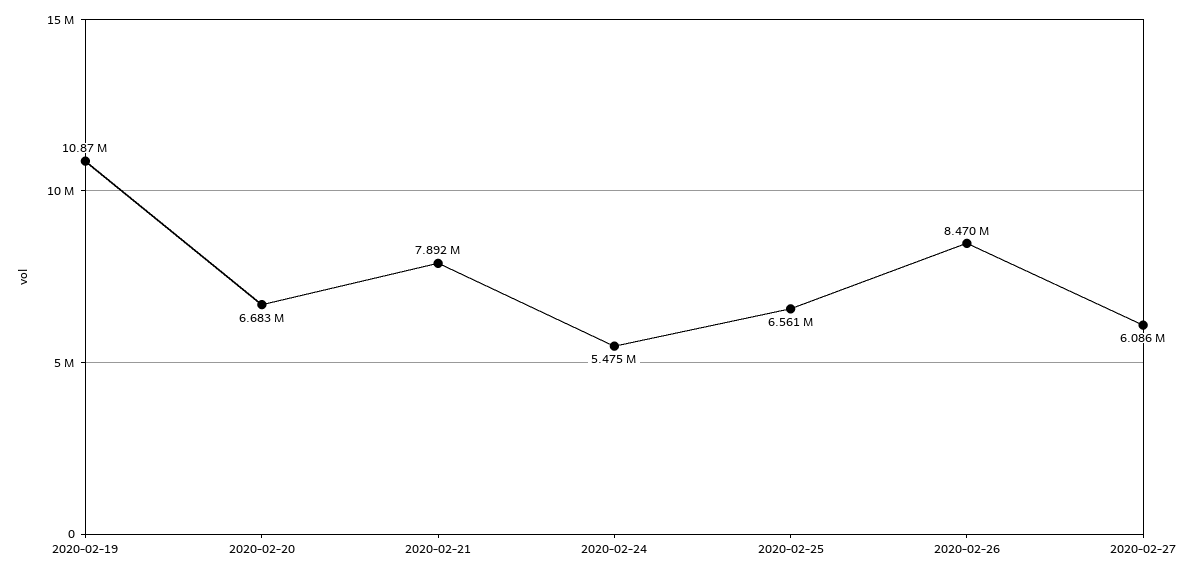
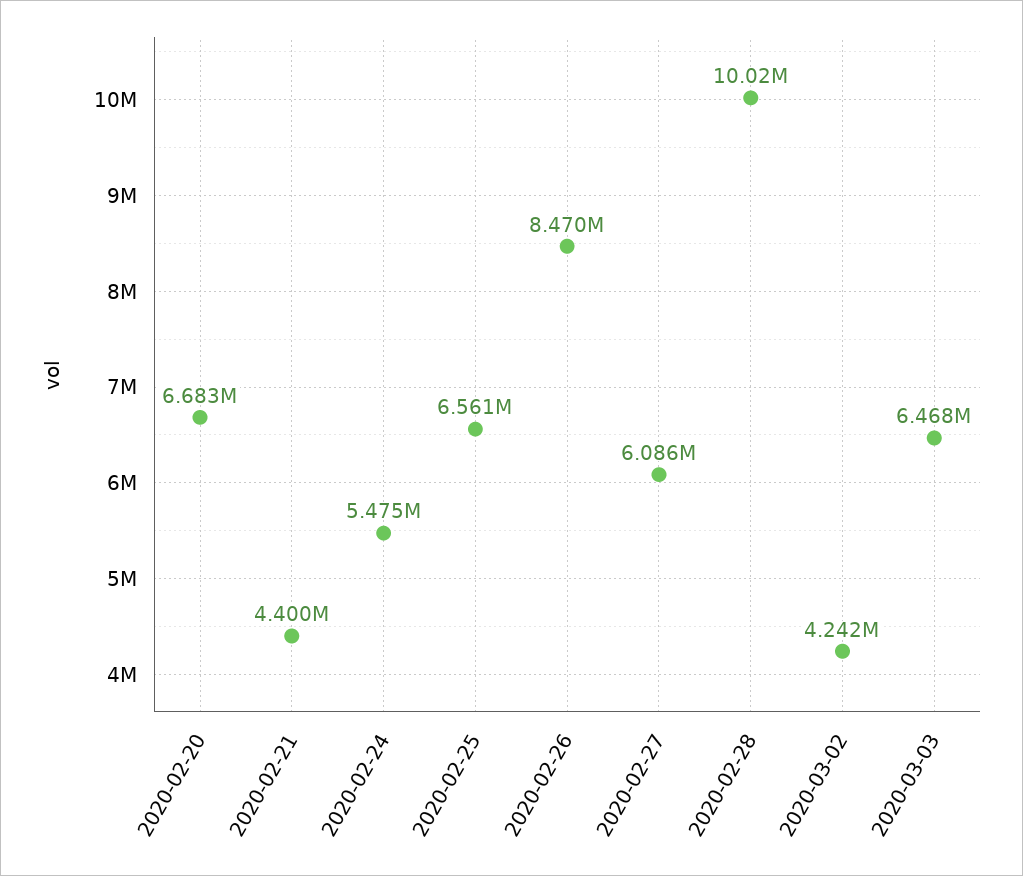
2020-02-19: 10870000 -> none
2020-02-21: 7892000 -> 4400000
2020-02-28: none -> 10020000
2020-03-02: none -> 4242000
2020-03-03: none -> 6468000

